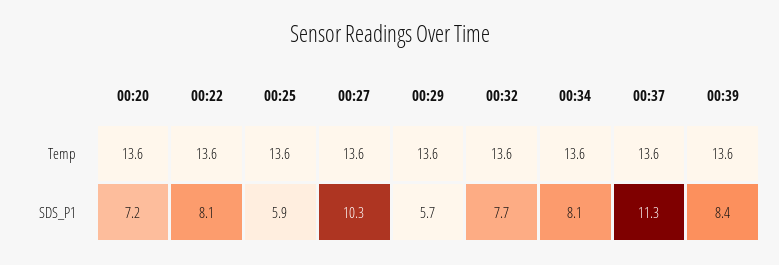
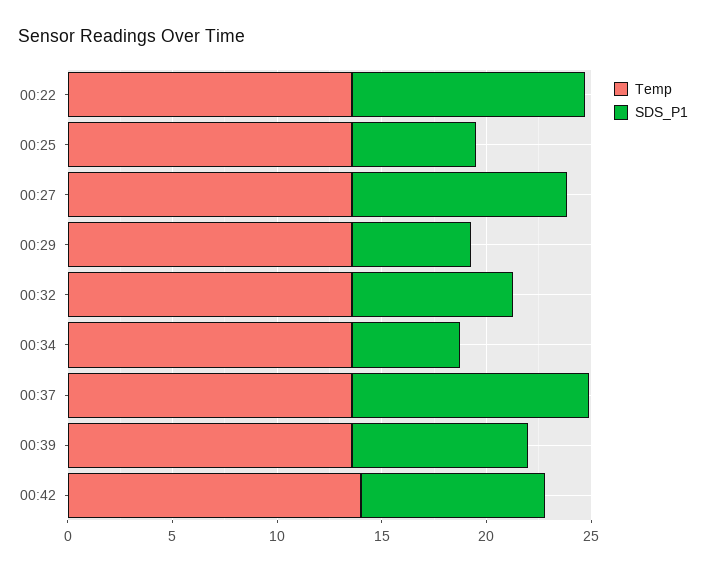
Temp, 00:20: 13.6 -> none
SDS_P1, 00:20: 7.2 -> none
SDS_P1, 00:22: 8.1 -> 11
SDS_P1, 00:34: 8.1 -> 5
Temp, 00:42: none -> 14
SDS_P1, 00:42: none -> 9

